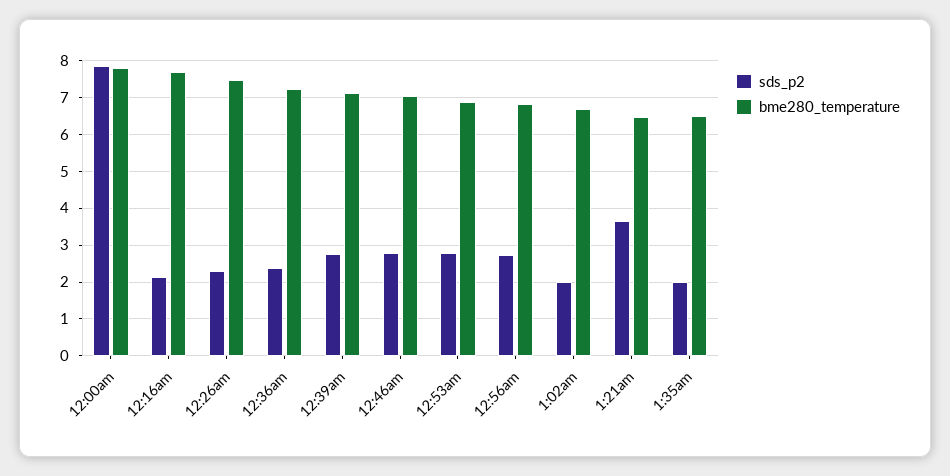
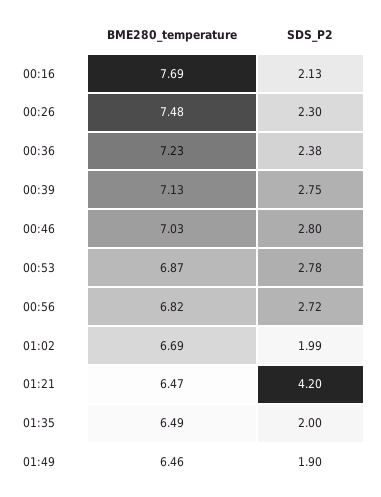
sds_p2, 12:00am: 7.8 -> none
bme280_temperature, 12:00am: 7.8 -> none
sds_p2, 1:21am: 3.6 -> 4.2
bme280_temperature, 01:49: none -> 6.46
sds_p2, 01:49: none -> 1.9

